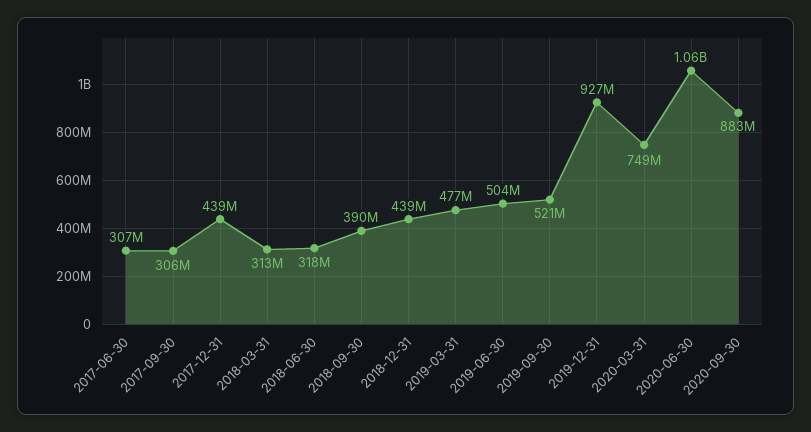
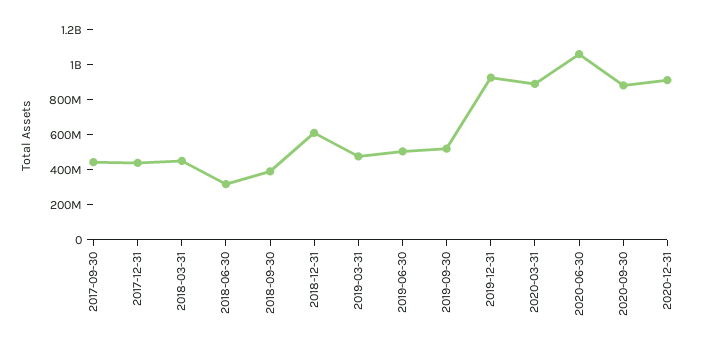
2017-06-30: 307000000 -> none
2017-09-30: 306000000 -> 450000000
2018-03-31: 313000000 -> 450000000
2018-12-31: 439000000 -> 600000000
2020-03-31: 749000000 -> 900000000
2020-12-31: none -> 900000000

